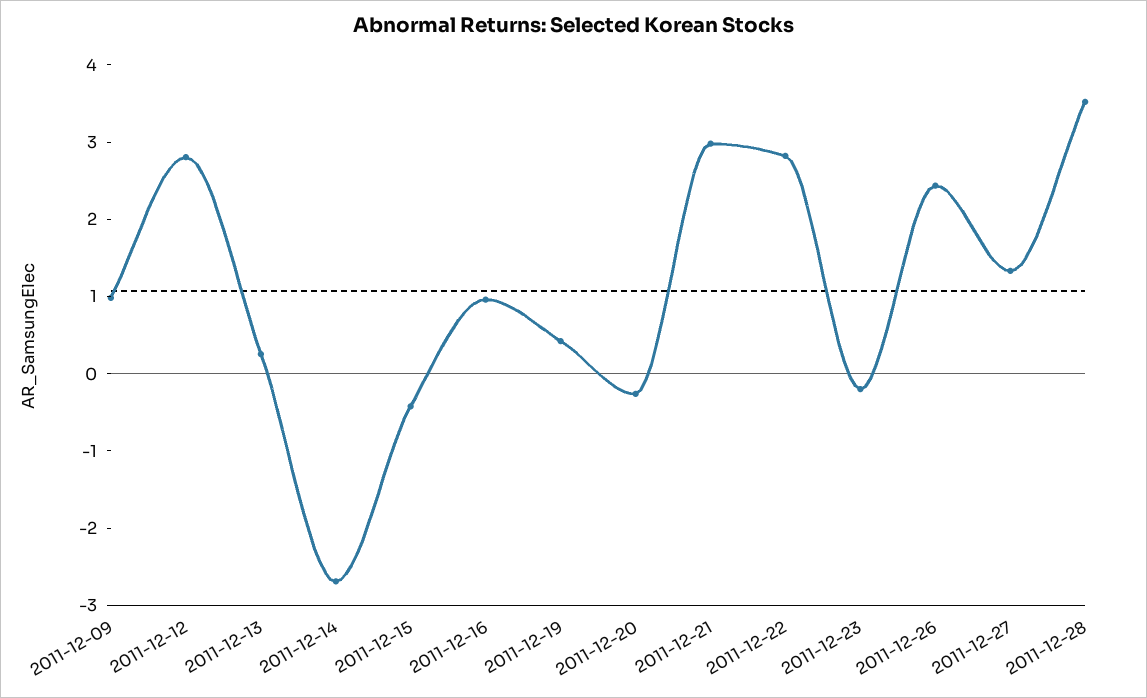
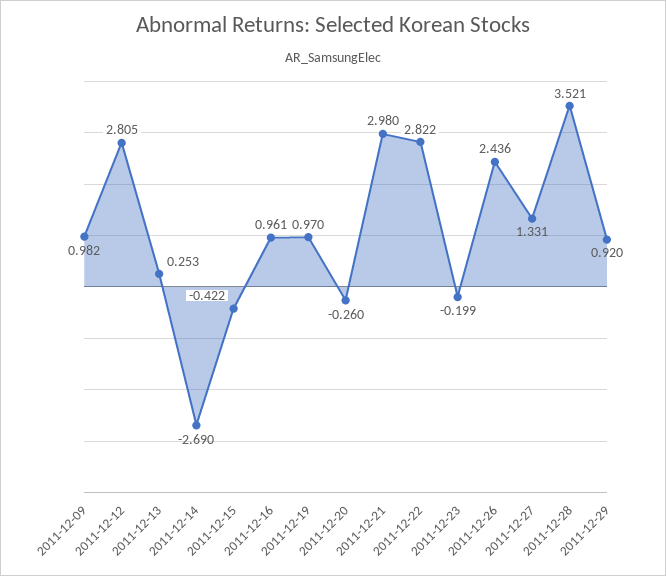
2011-12-19: 0.4 -> 0.97
2011-12-29: none -> 0.92

